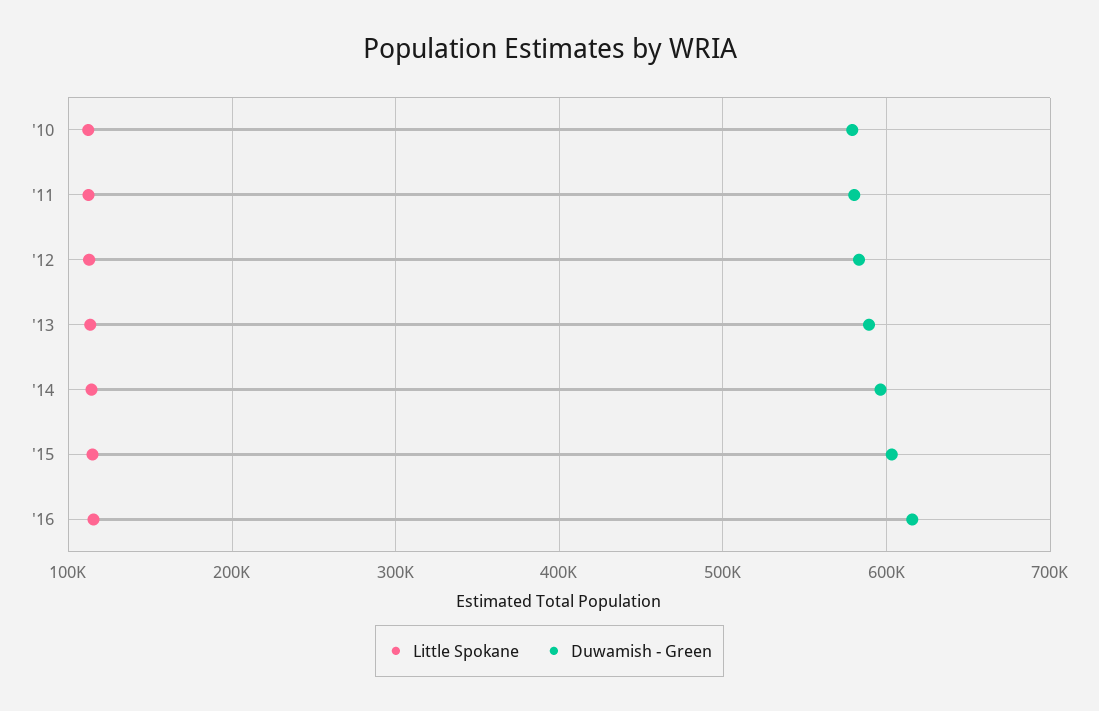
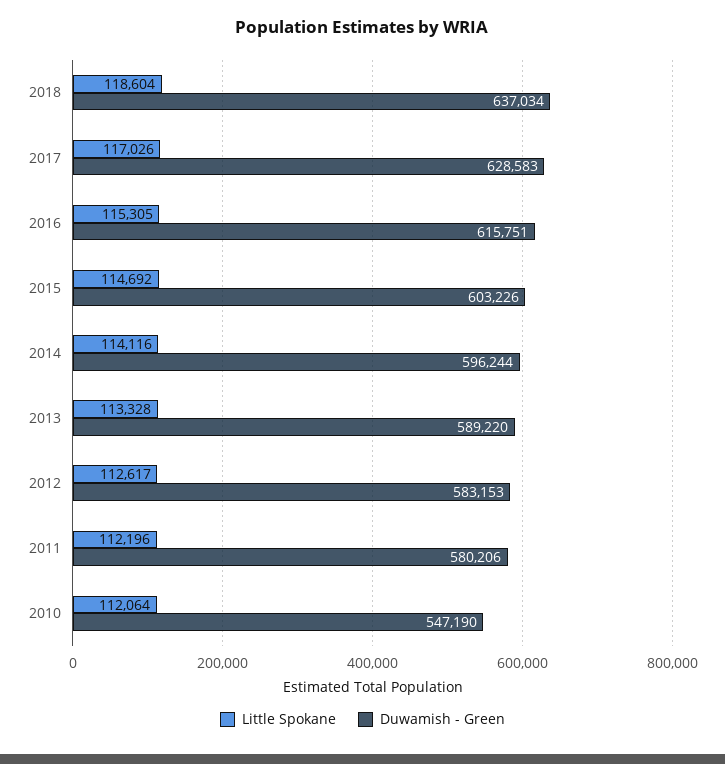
Duwamish - Green, '10: 580000 -> 547190
Little Spokane, 2018: none -> 118604
Duwamish - Green, 2018: none -> 637034
Little Spokane, 2017: none -> 117026
Duwamish - Green, 2017: none -> 628583

